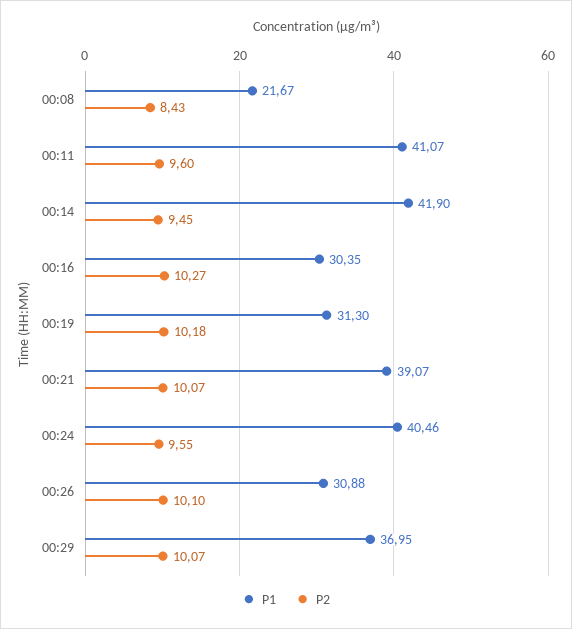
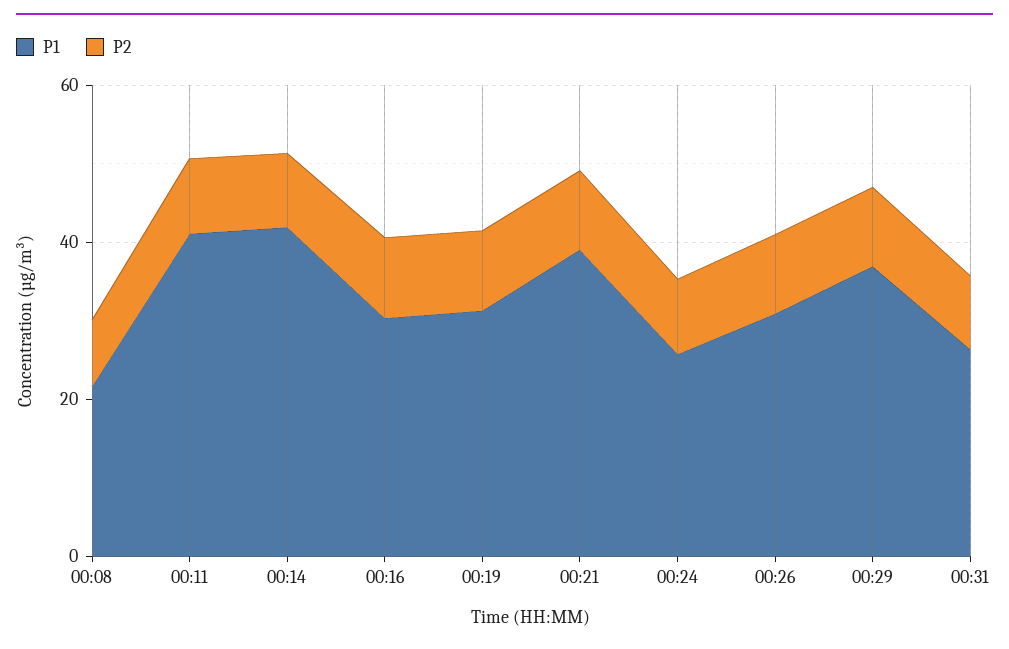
P1, 00:24: 40.46 -> 25
P1, 00:31: none -> 25
P2, 00:31: none -> 10

